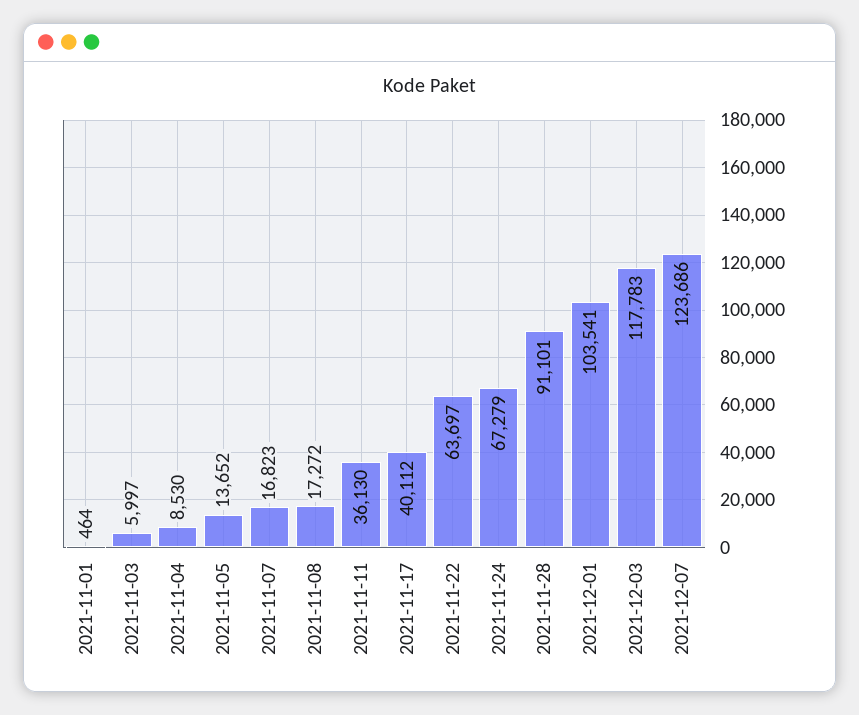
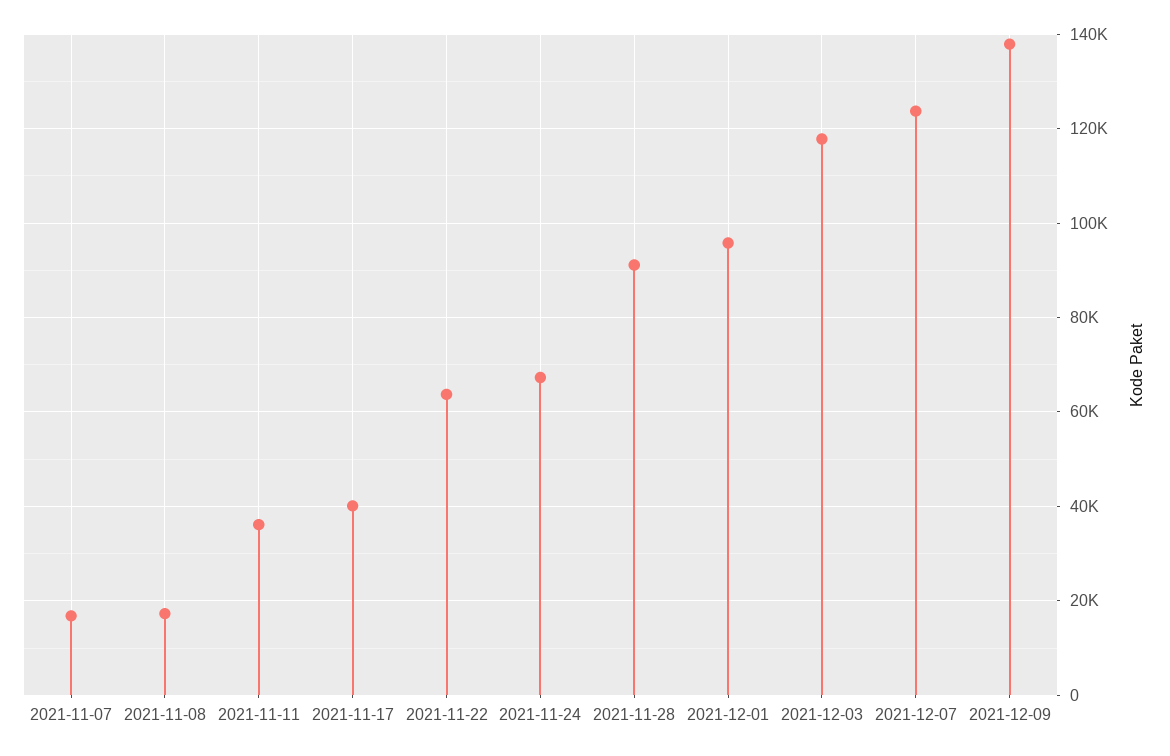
2021-11-01: 464 -> none
2021-11-03: 5997 -> none
2021-11-04: 8530 -> none
2021-11-05: 13652 -> none
2021-12-01: 103541 -> 96000
2021-12-09: none -> 138000

